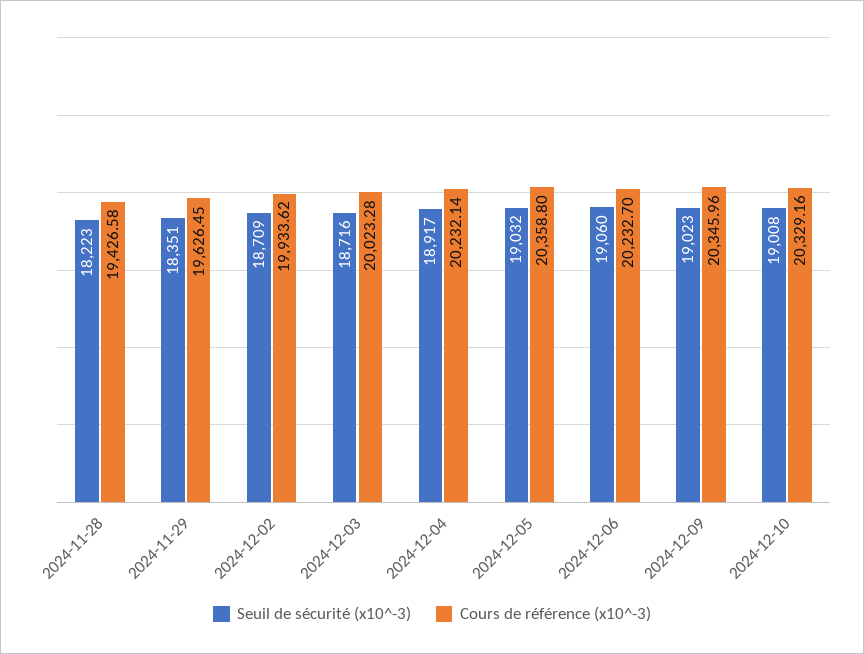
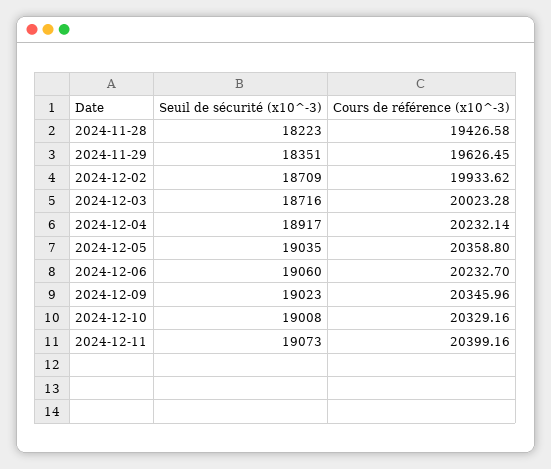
Seuil de sécurité (x10^-3), 2024-12-05: 19032 -> 19035
Seuil de sécurité (x10^-3), 2024-12-11: none -> 19073
Cours de référence (x10^-3), 2024-12-11: none -> 20399.16

